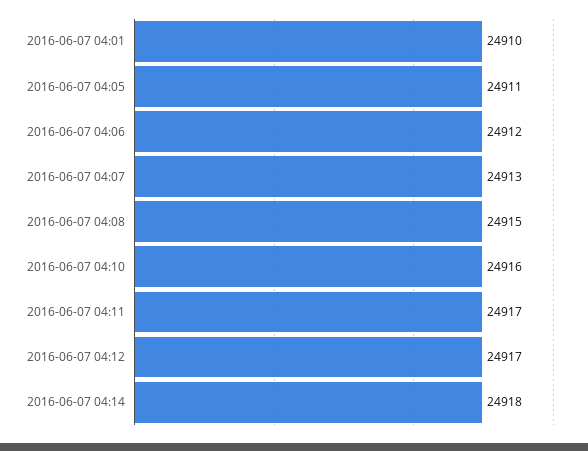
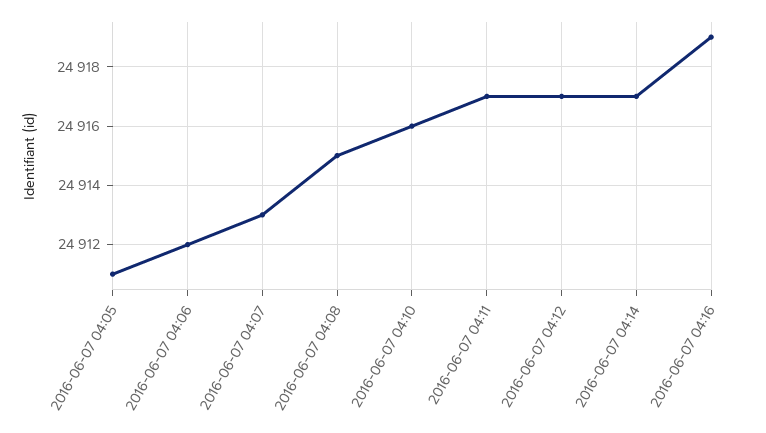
2016-06-07 04:01: 24910 -> none
2016-06-07 04:14: 24918 -> 24917
2016-06-07 04:16: none -> 24919

